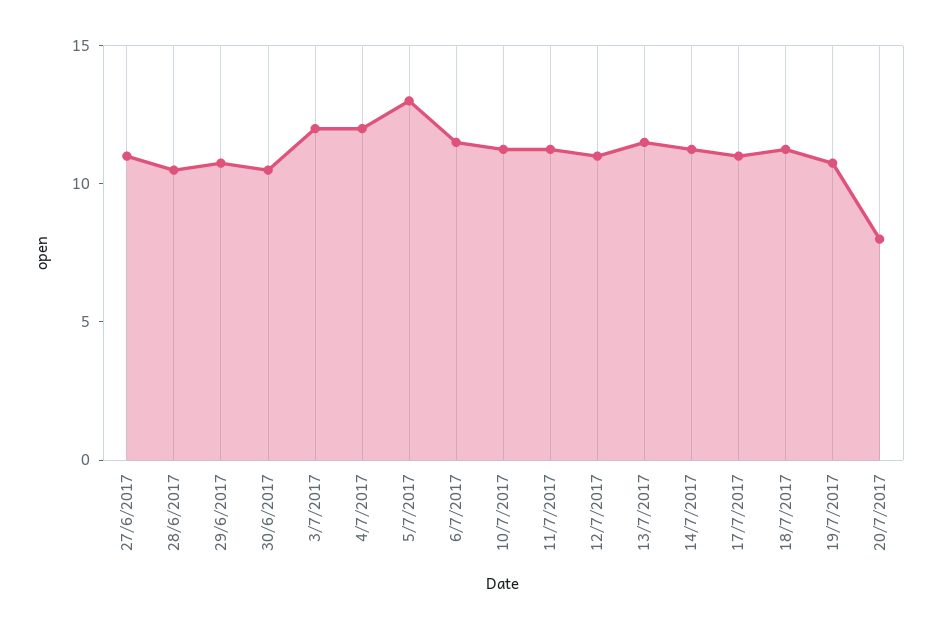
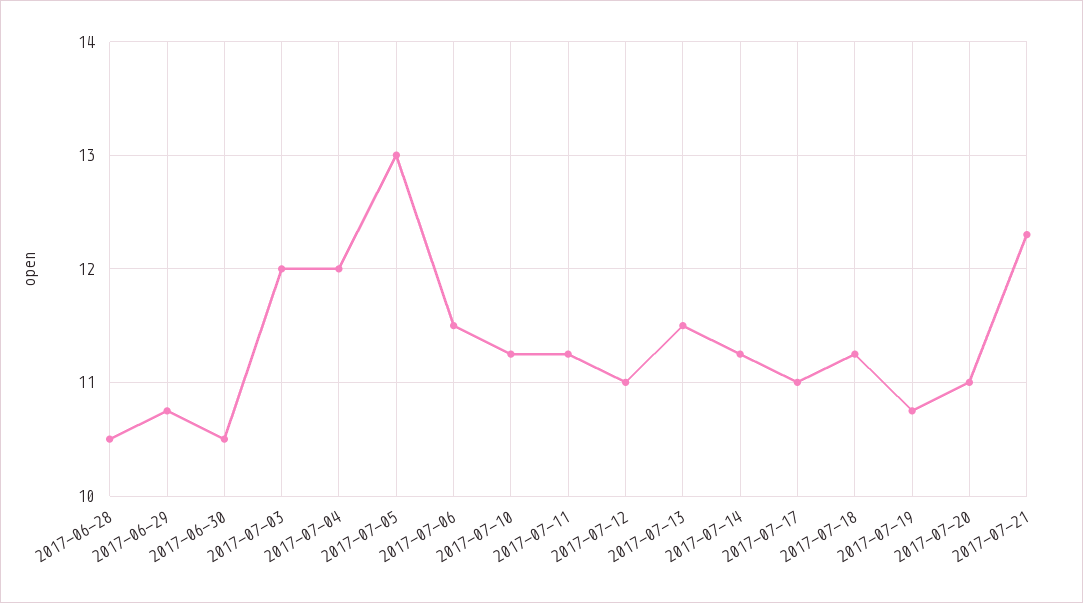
27/6/2017: 11 -> none
20/7/2017: 8 -> 11
2017-07-21: none -> 12.3

